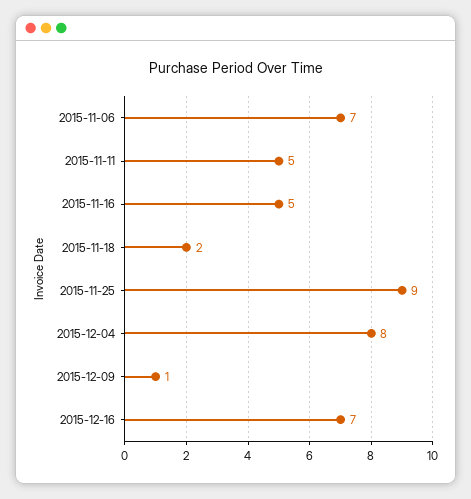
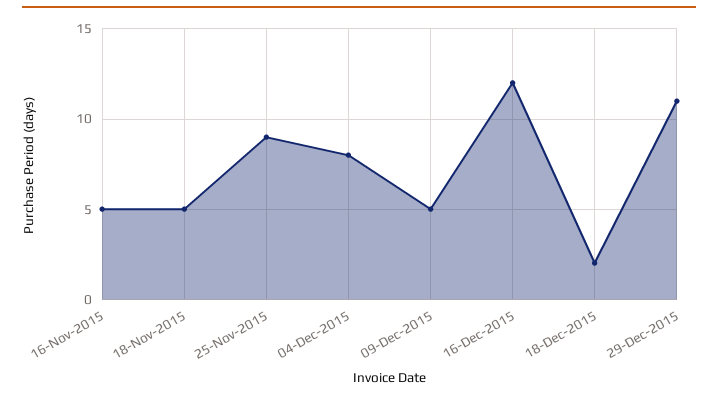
2015-11-06: 7 -> none
2015-11-11: 5 -> none
2015-11-18: 2 -> 5
2015-12-09: 1 -> 5
2015-12-16: 7 -> 12
18-Dec-2015: none -> 2
29-Dec-2015: none -> 11

